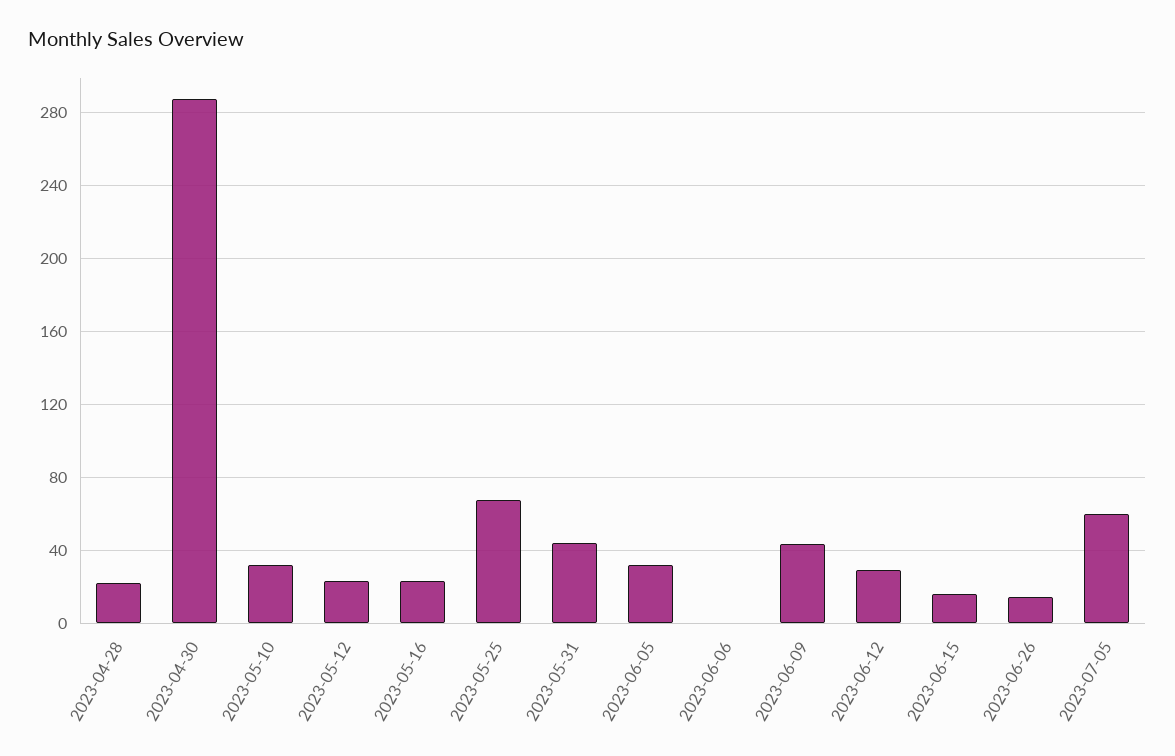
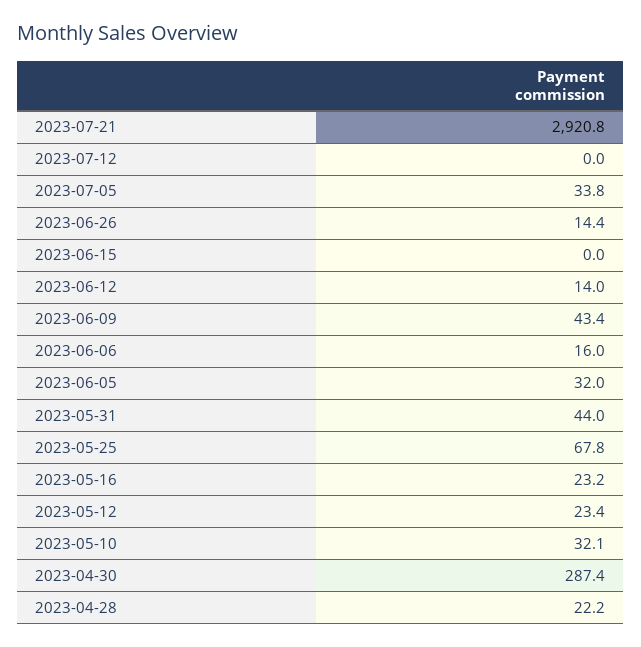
2023-06-06: 0 -> 16
2023-06-12: 30 -> 14
2023-06-15: 15 -> 0
2023-07-05: 60 -> 33.8
2023-07-21: none -> 2920.8
2023-07-12: none -> 0

